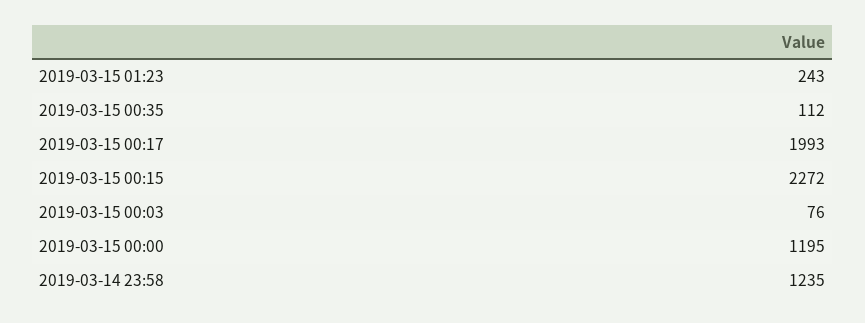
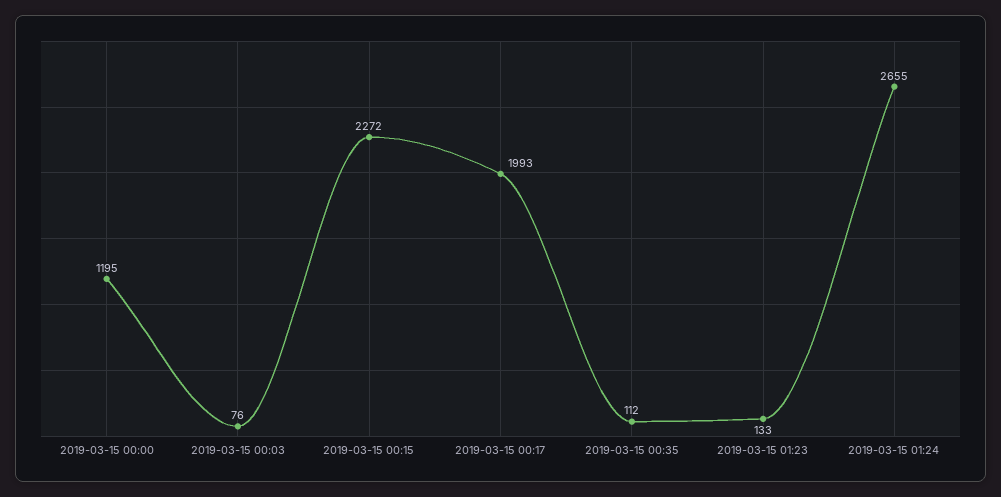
2019-03-15 01:23: 243 -> 133
2019-03-14 23:58: 1235 -> none
2019-03-15 01:24: none -> 2655

